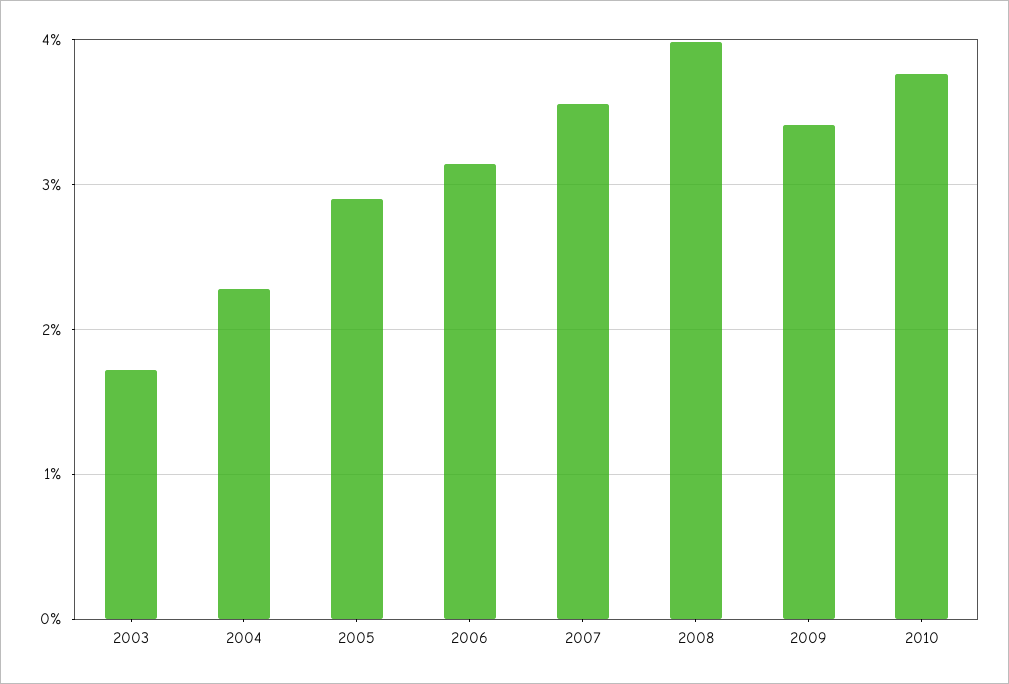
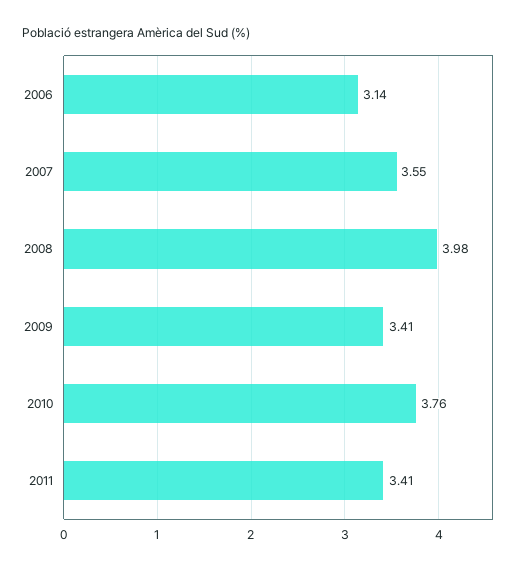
2003: 1.7 -> none
2004: 2.3 -> none
2005: 2.9 -> none
2011: none -> 3.41

